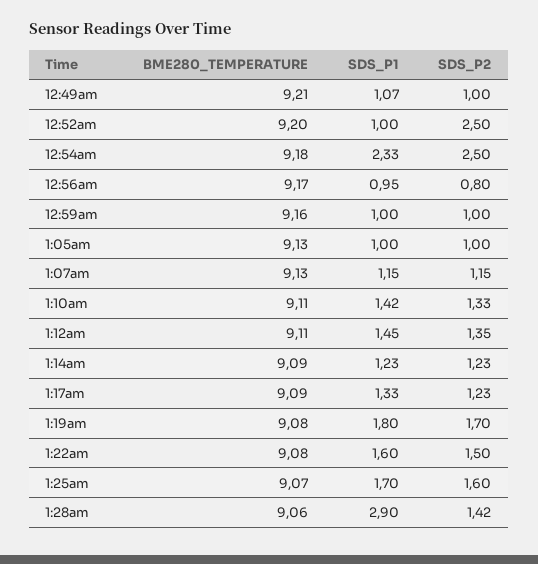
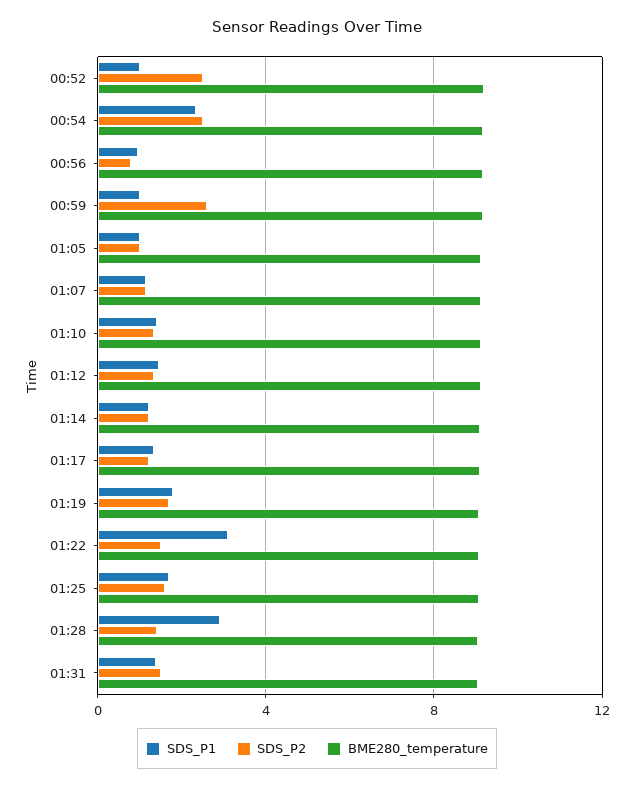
BME280_TEMPERATURE, 12:49am: 9.21 -> none
SDS_P1, 12:49am: 1.07 -> none
SDS_P2, 12:49am: 1 -> none
SDS_P2, 12:59am: 1 -> 2.5
SDS_P1, 1:22am: 1.6 -> 3
SDS_P1, 01:31: none -> 1.5
SDS_P2, 01:31: none -> 1.5
BME280_TEMPERATURE, 01:31: none -> 9

